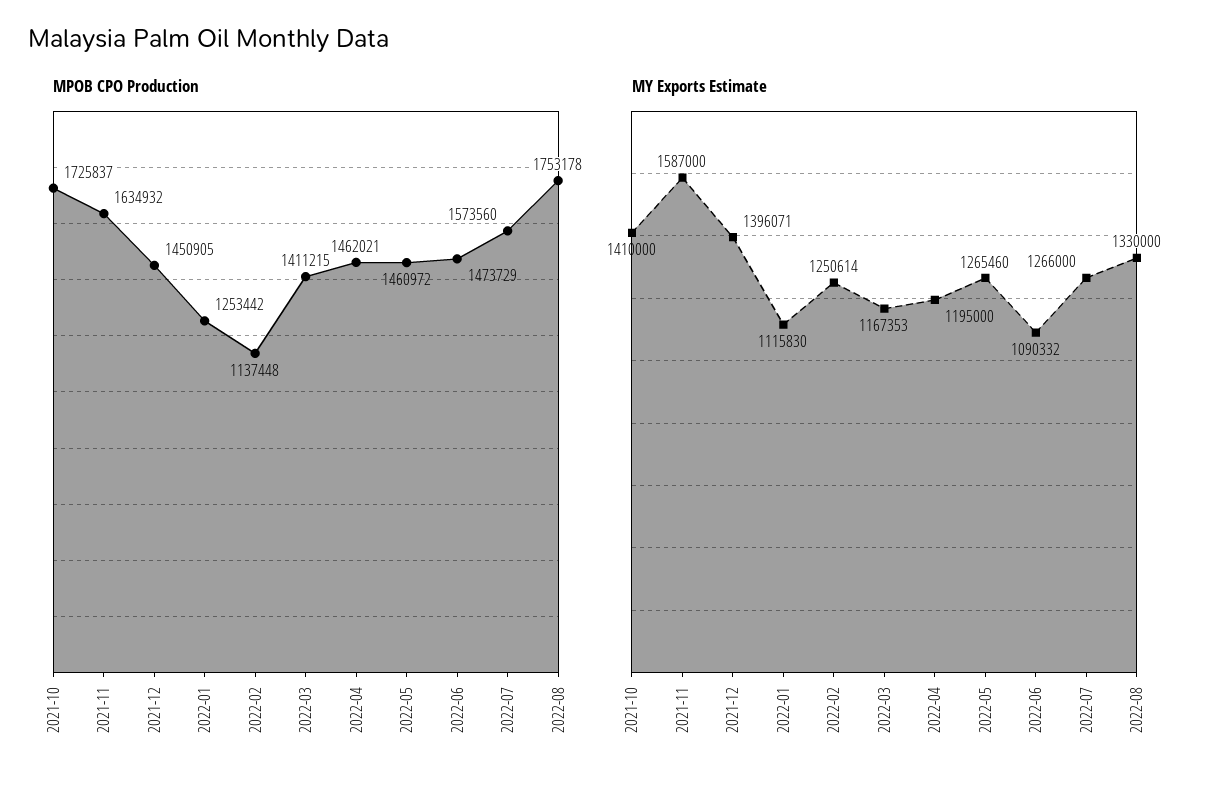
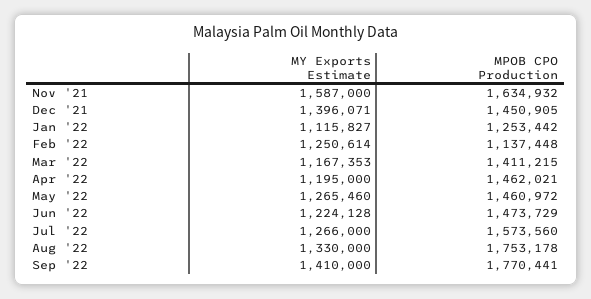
MPOB CPO Production, 2021-10: 1725837 -> none
MY Exports Estimate, 2021-10: 1410000 -> none
MY Exports Estimate, 2022-01: 1115830 -> 1115827
MY Exports Estimate, 2022-06: 1090332 -> 1224128
MY Exports Estimate, Sep '22: none -> 1410000
MPOB CPO Production, Sep '22: none -> 1770441

